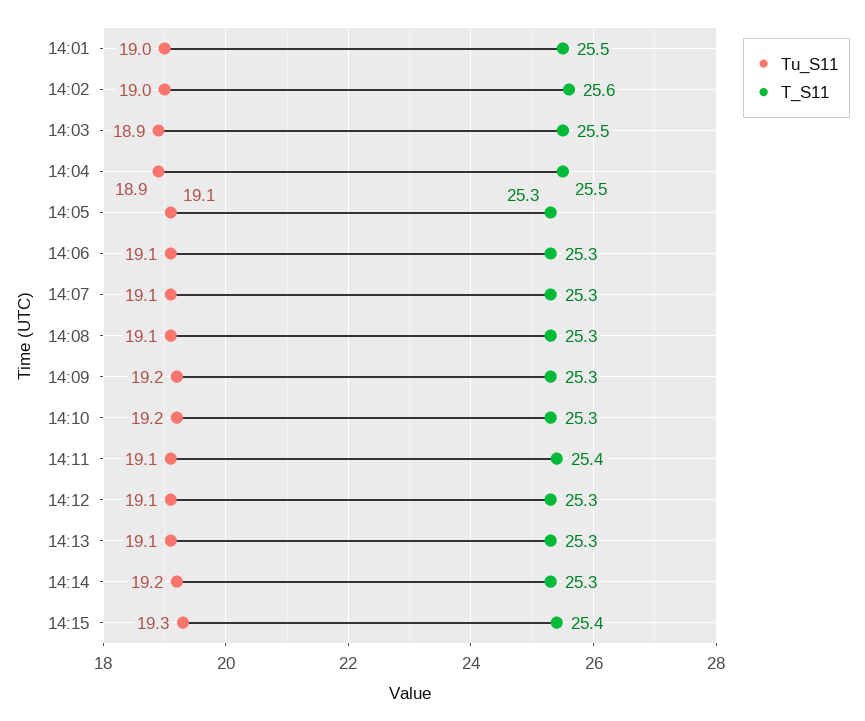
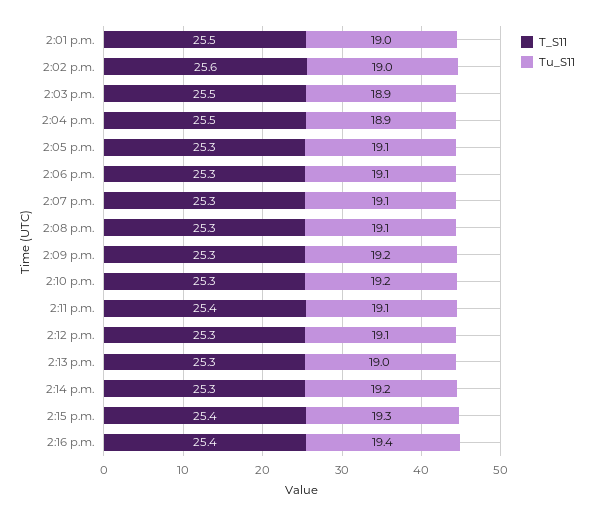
Tu_S11, 14:13: 19.1 -> 19
T_S11, 2:16 p.m.: none -> 25.4
Tu_S11, 2:16 p.m.: none -> 19.4

